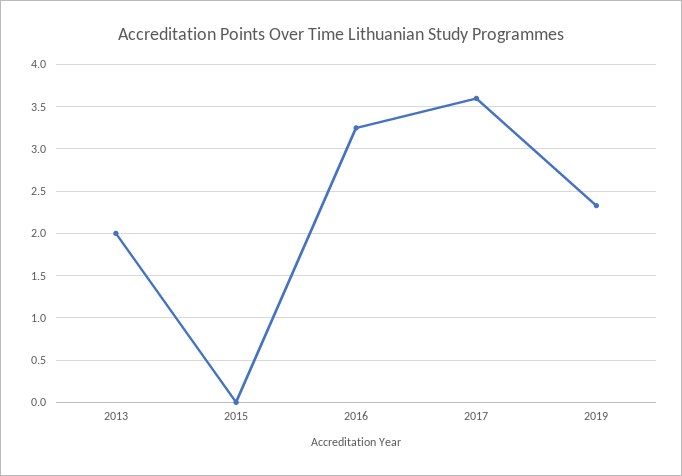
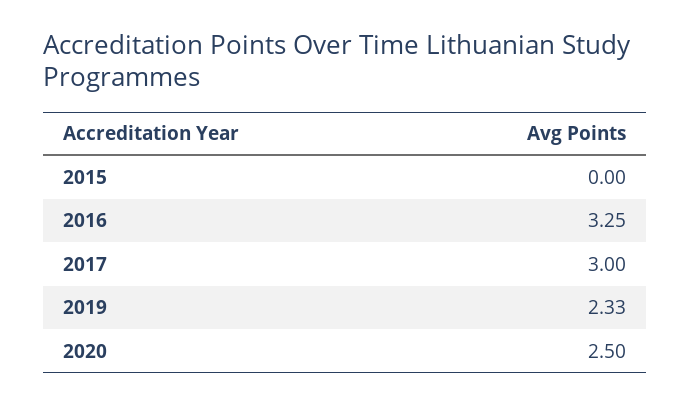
2013: 2 -> none
2017: 3.6 -> 3
2020: none -> 2.5

